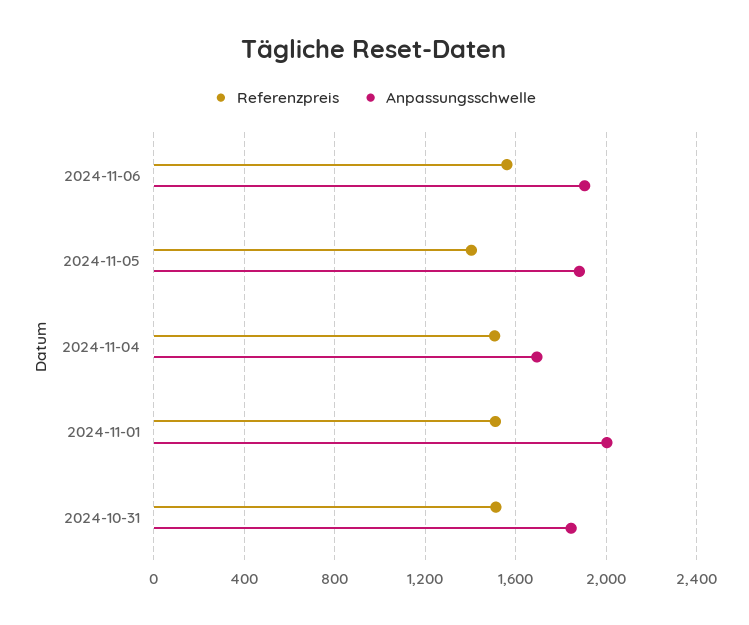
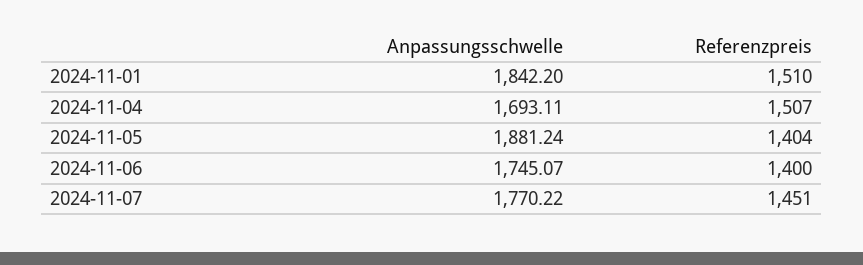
Referenzpreis, 2024-11-06: 1550 -> 1400
Anpassungsschwelle, 2024-11-06: 1900 -> 1745.07
Anpassungsschwelle, 2024-11-01: 2000 -> 1842.2
Referenzpreis, 2024-10-31: 1500 -> none
Anpassungsschwelle, 2024-10-31: 1850 -> none
Anpassungsschwelle, 2024-11-07: none -> 1770.22
Referenzpreis, 2024-11-07: none -> 1451

